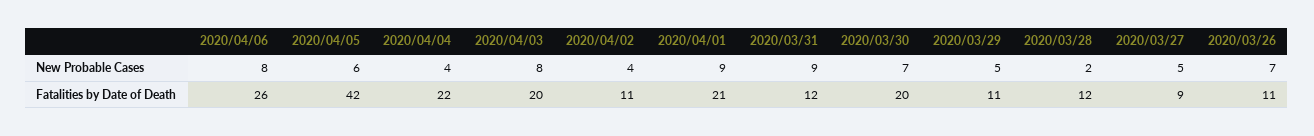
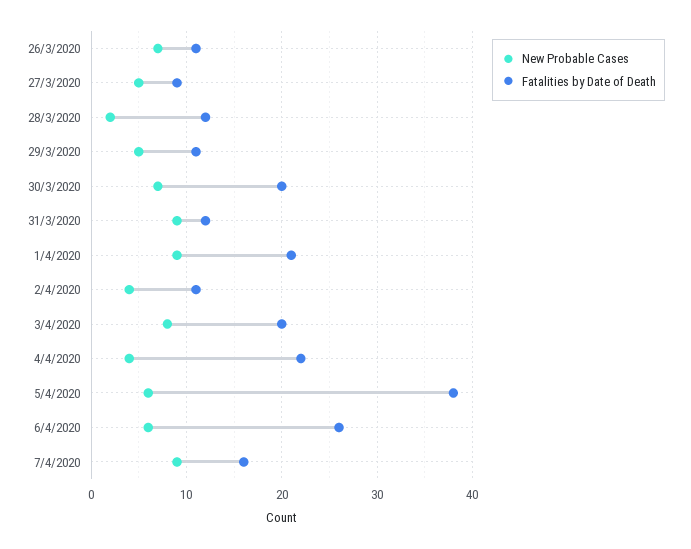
New Probable Cases, 2020/04/06: 8 -> 6
Fatalities by Date of Death, 2020/04/05: 42 -> 38
New Probable Cases, 7/4/2020: none -> 9
Fatalities by Date of Death, 7/4/2020: none -> 16

